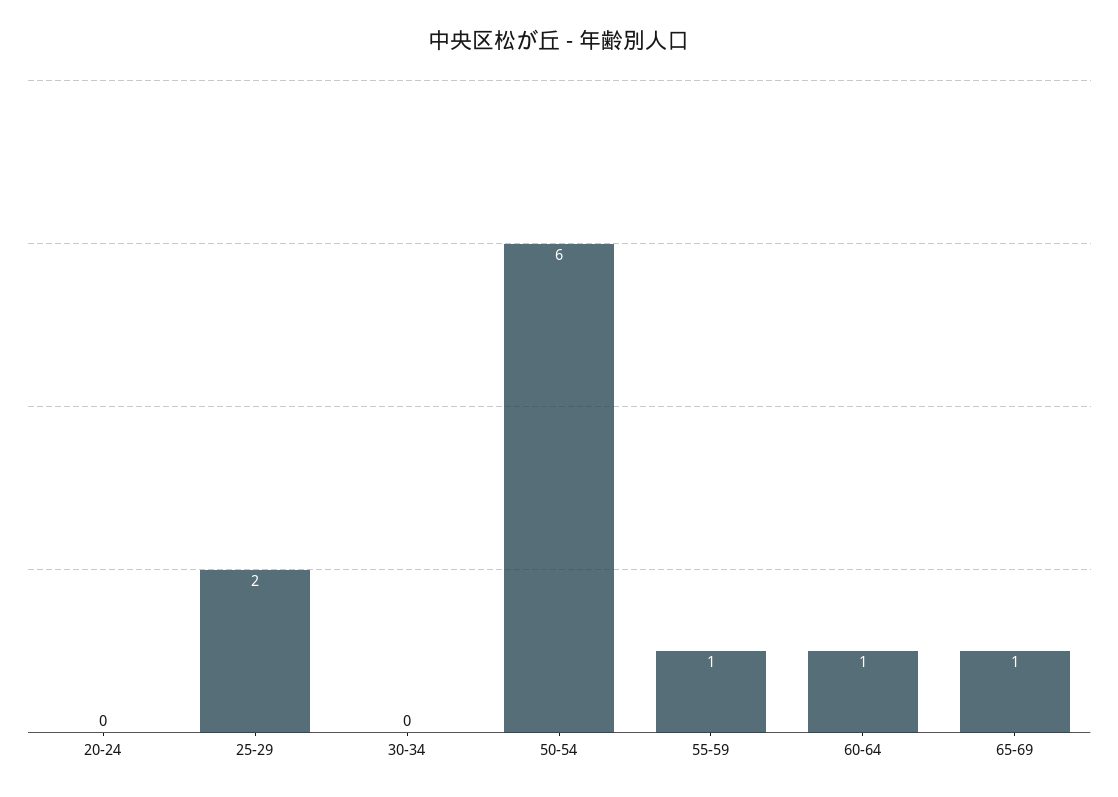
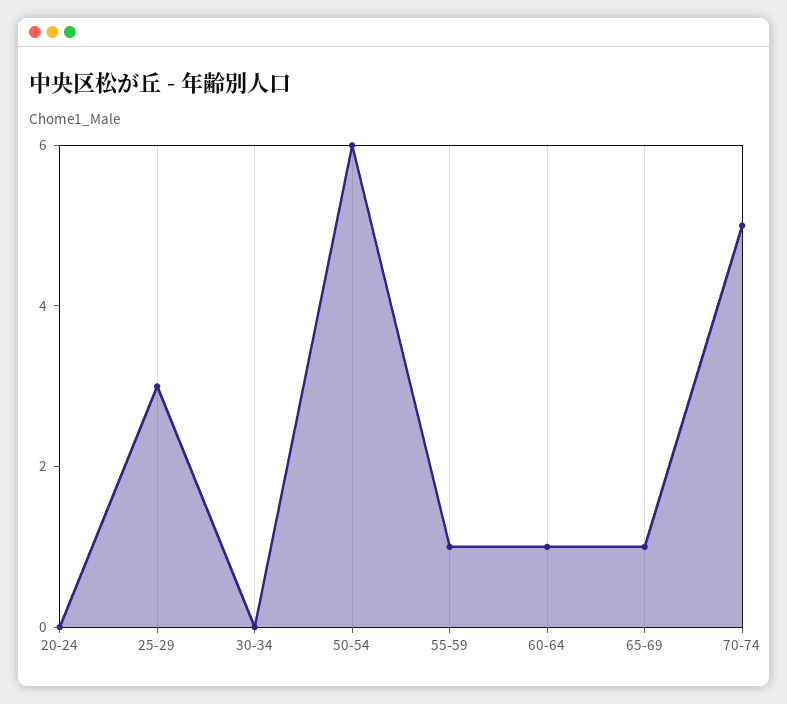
25-29: 2 -> 3
70-74: none -> 5

